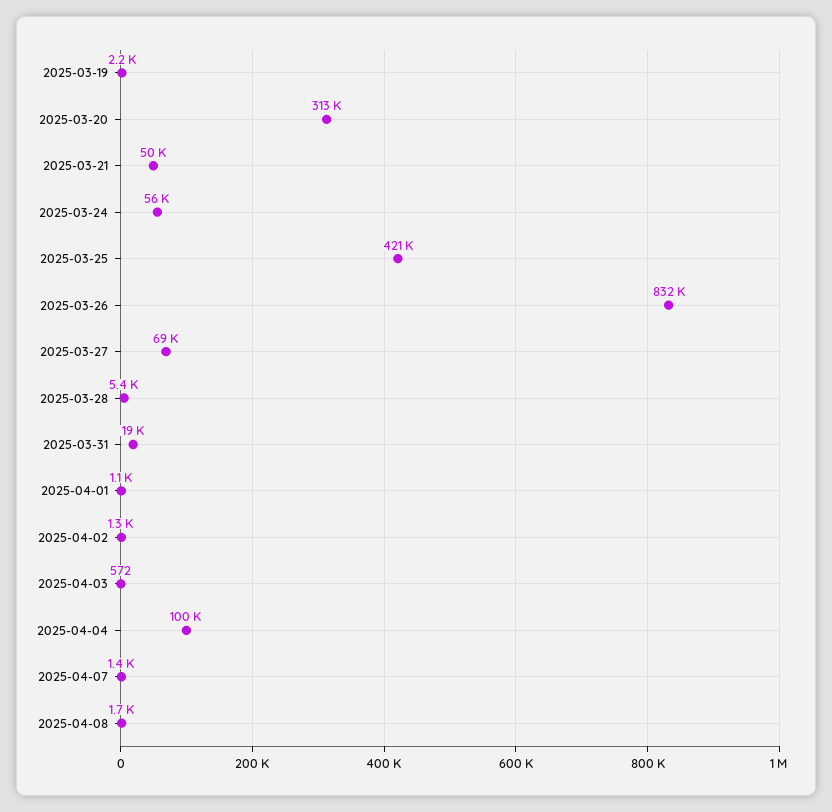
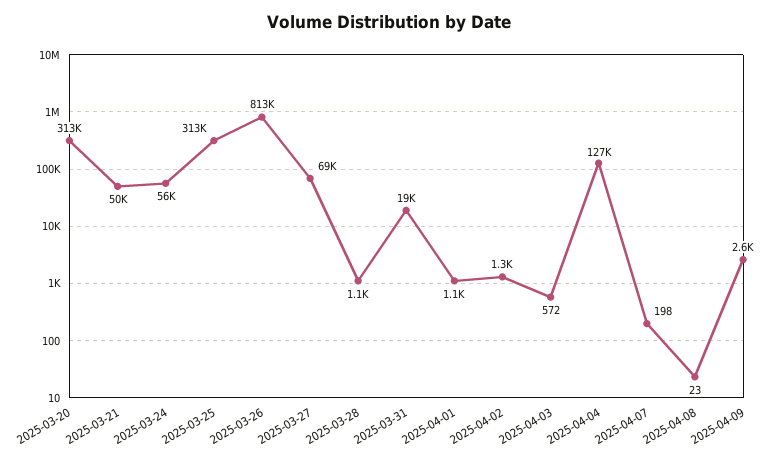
2025-03-19: 2200 -> none
2025-03-25: 421000 -> 313000
2025-03-26: 832000 -> 813000
2025-03-28: 5400 -> 1100
2025-04-04: 100000 -> 127000
2025-04-07: 1400 -> 198
2025-04-08: 1700 -> 23
2025-04-09: none -> 2600

